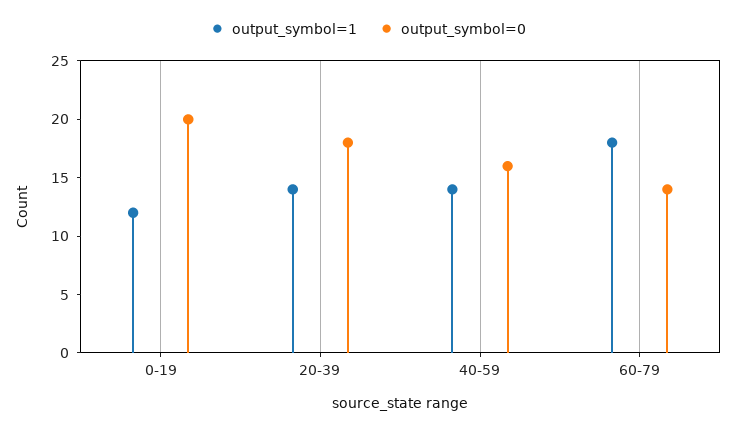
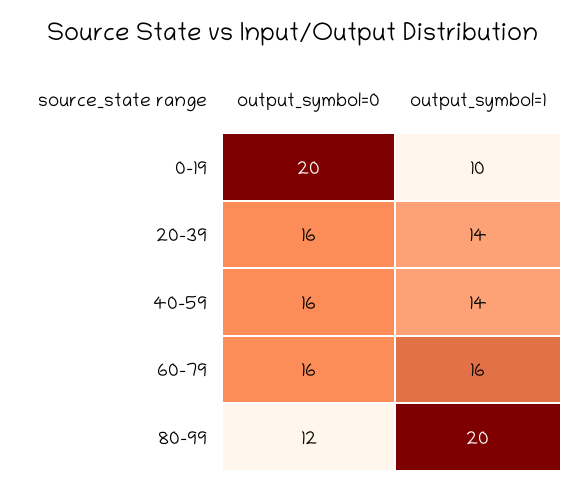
output_symbol=1, 0-19: 12 -> 10
output_symbol=0, 20-39: 18 -> 16
output_symbol=1, 60-79: 18 -> 16
output_symbol=0, 60-79: 14 -> 16
output_symbol=0, 80-99: none -> 12
output_symbol=1, 80-99: none -> 20

